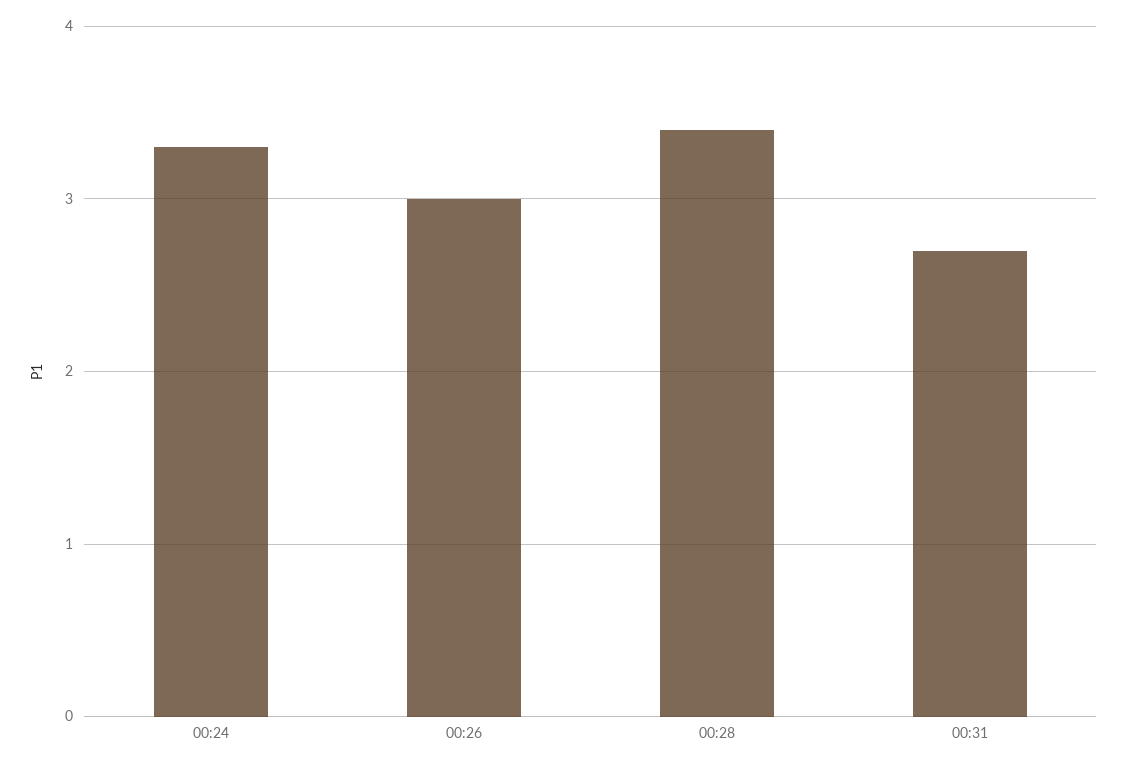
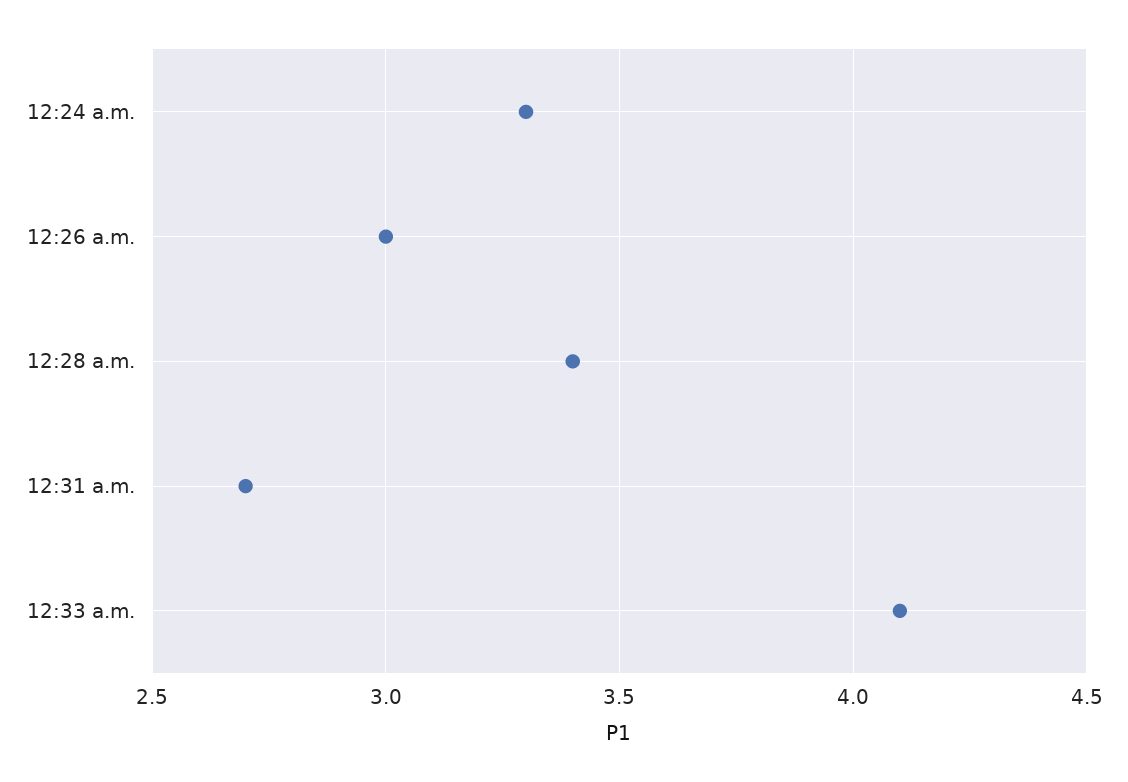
12:33 a.m.: none -> 4.1

